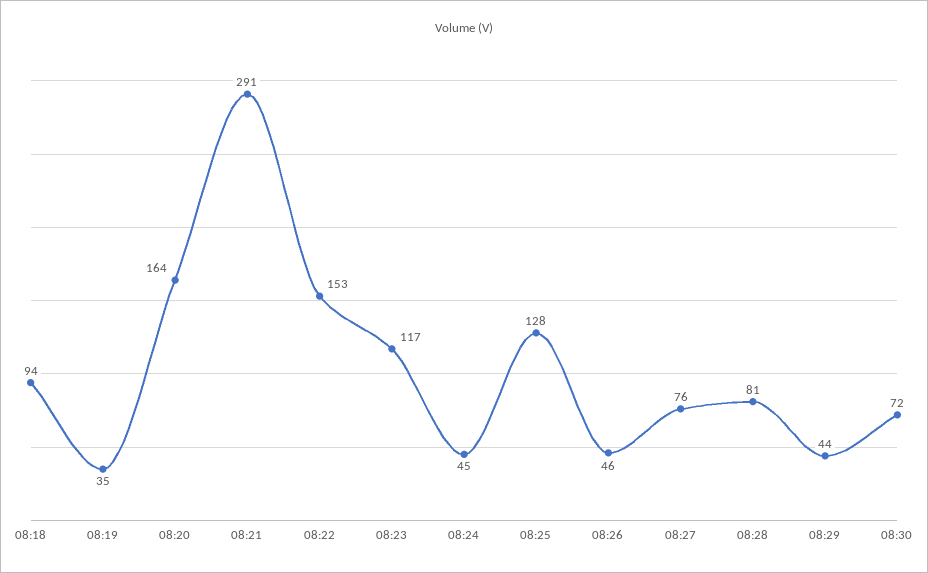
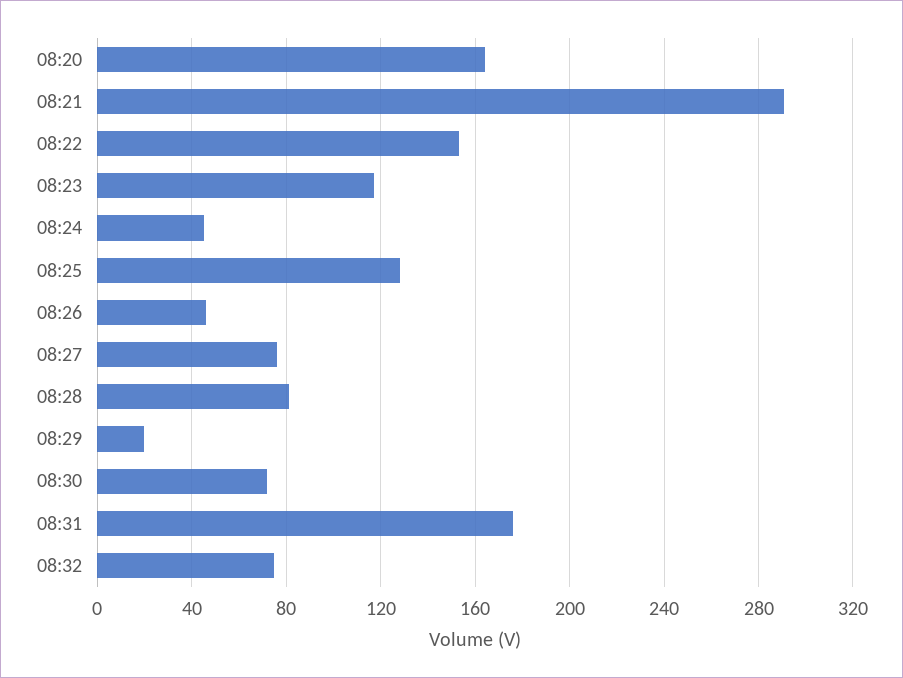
08:18: 94 -> none
08:19: 35 -> none
08:29: 44 -> 20
08:31: none -> 175
08:32: none -> 75

